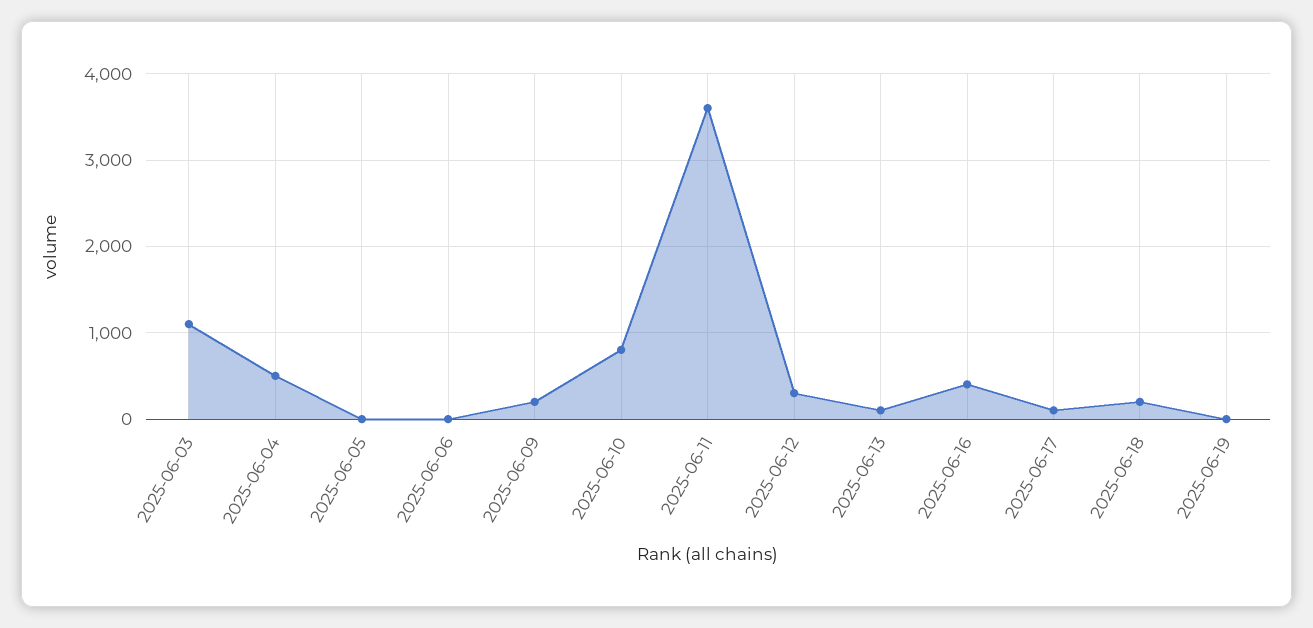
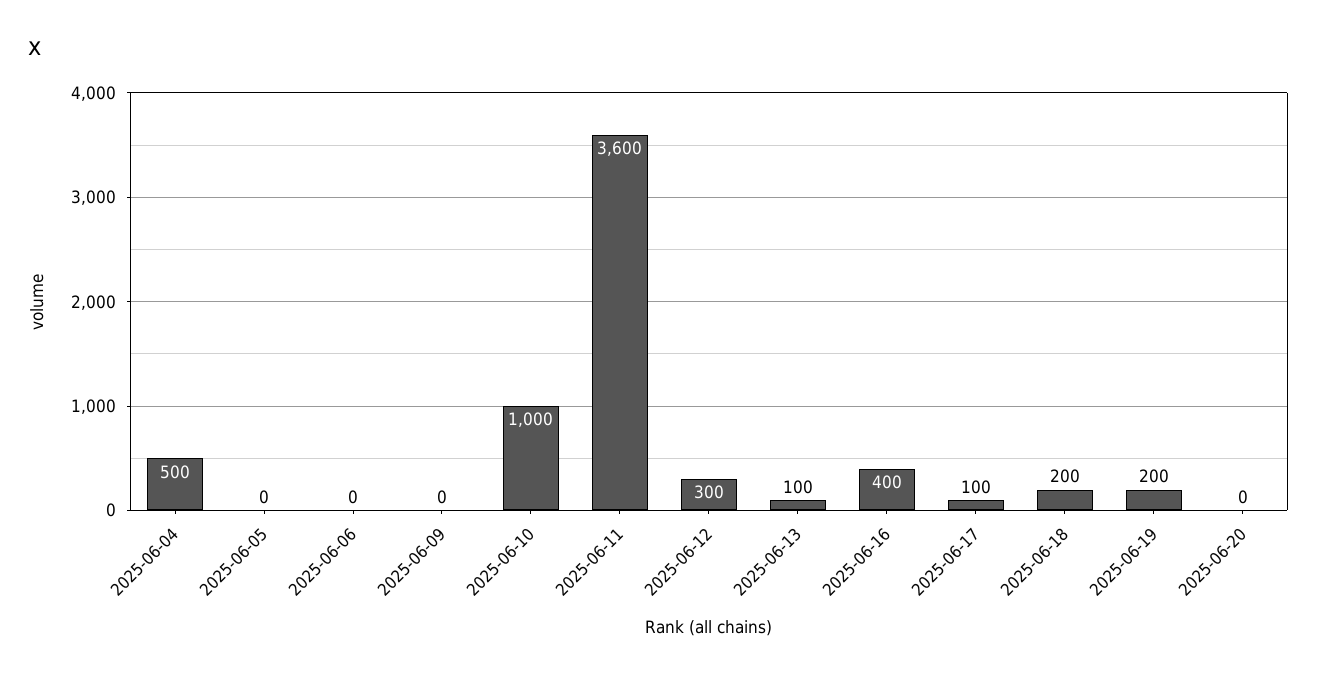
2025-06-03: 1100 -> none
2025-06-09: 200 -> 0
2025-06-10: 800 -> 1000
2025-06-19: 0 -> 200
2025-06-20: none -> 0

